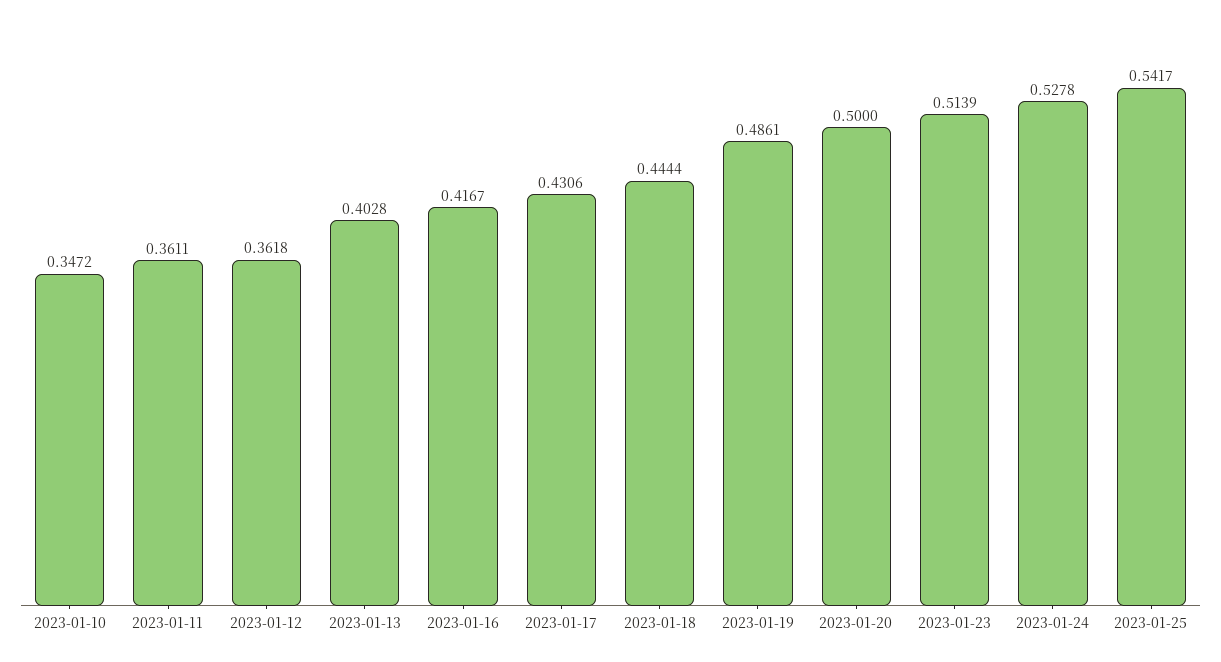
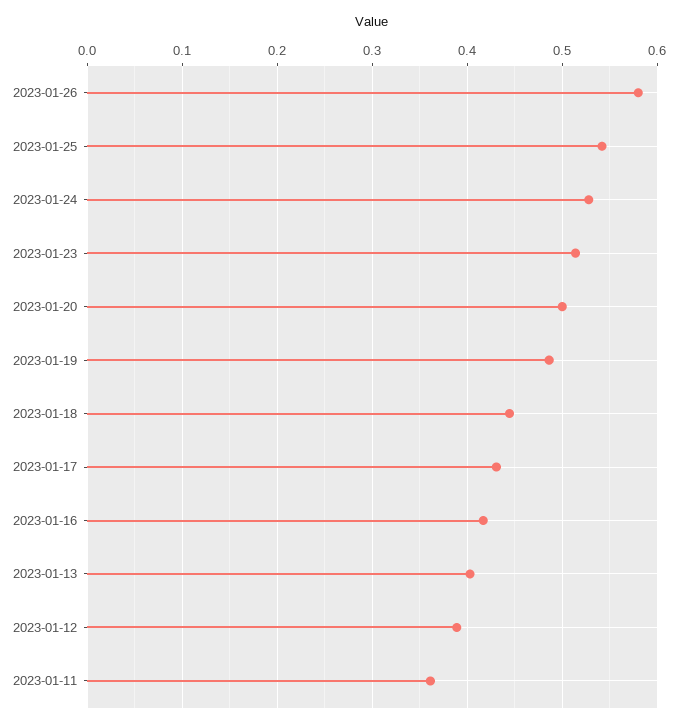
2023-01-10: 0.3472 -> none
2023-01-12: 0.3618 -> 0.39
2023-01-26: none -> 0.58

